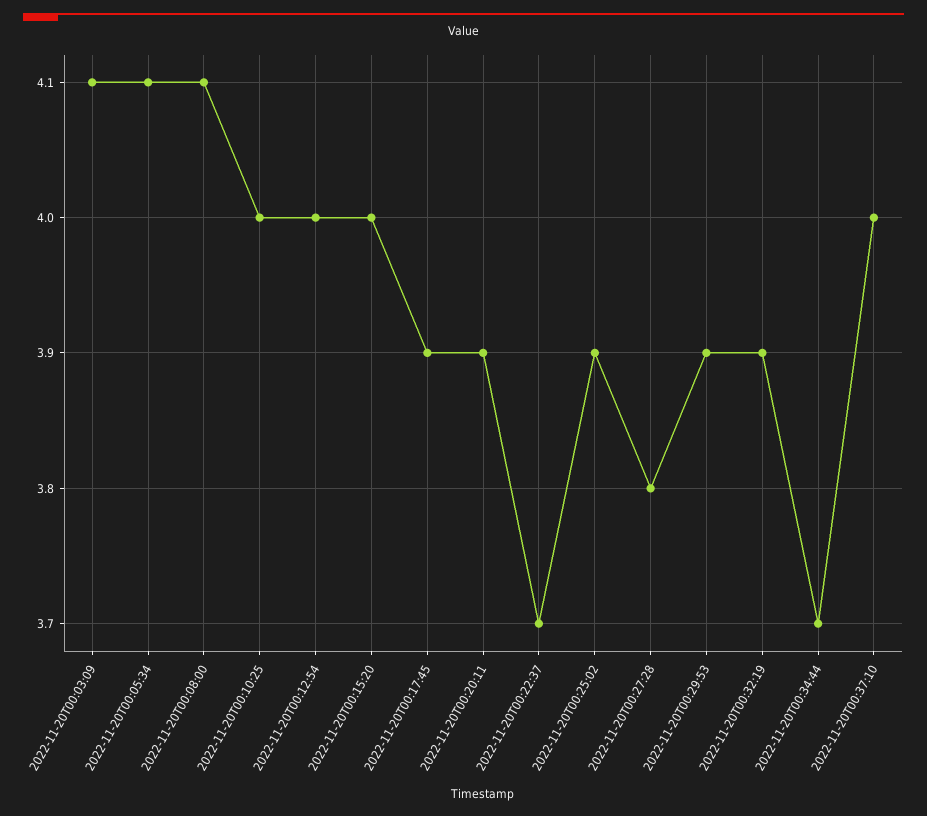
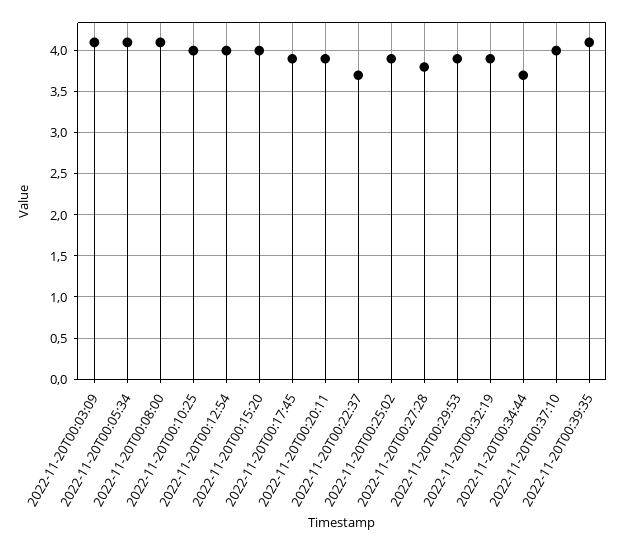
2022-11-20T00:39:35: none -> 4.1

